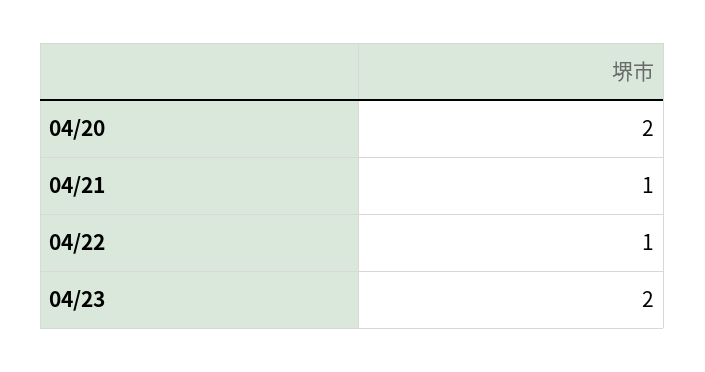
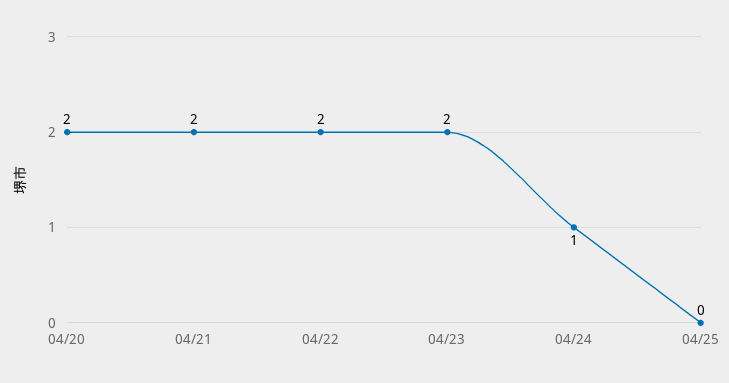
04/21: 1 -> 2
04/22: 1 -> 2
04/24: none -> 1
04/25: none -> 0

